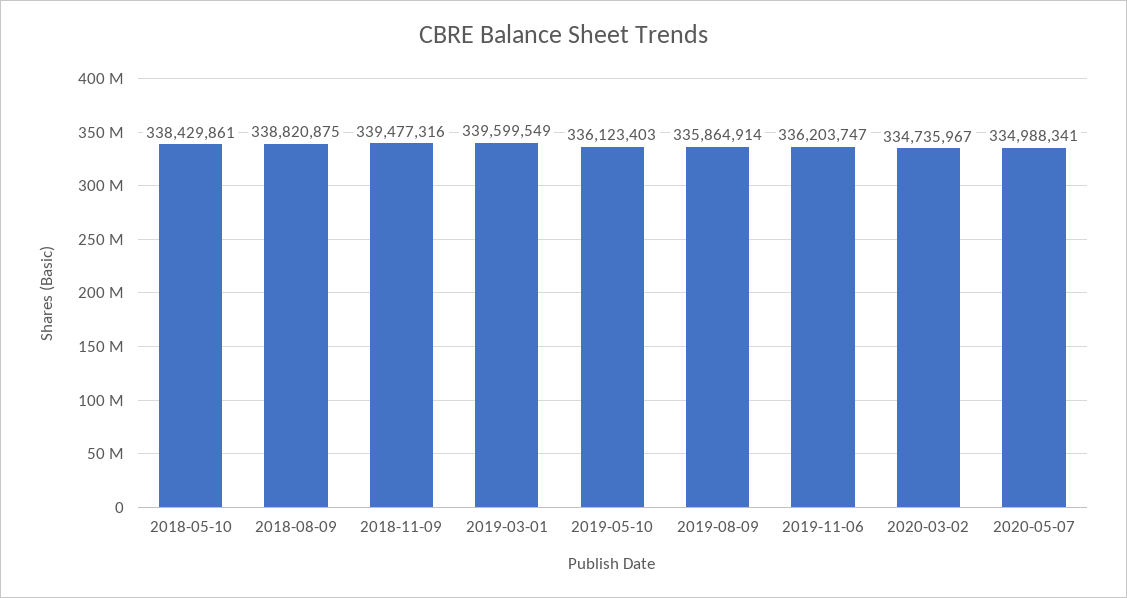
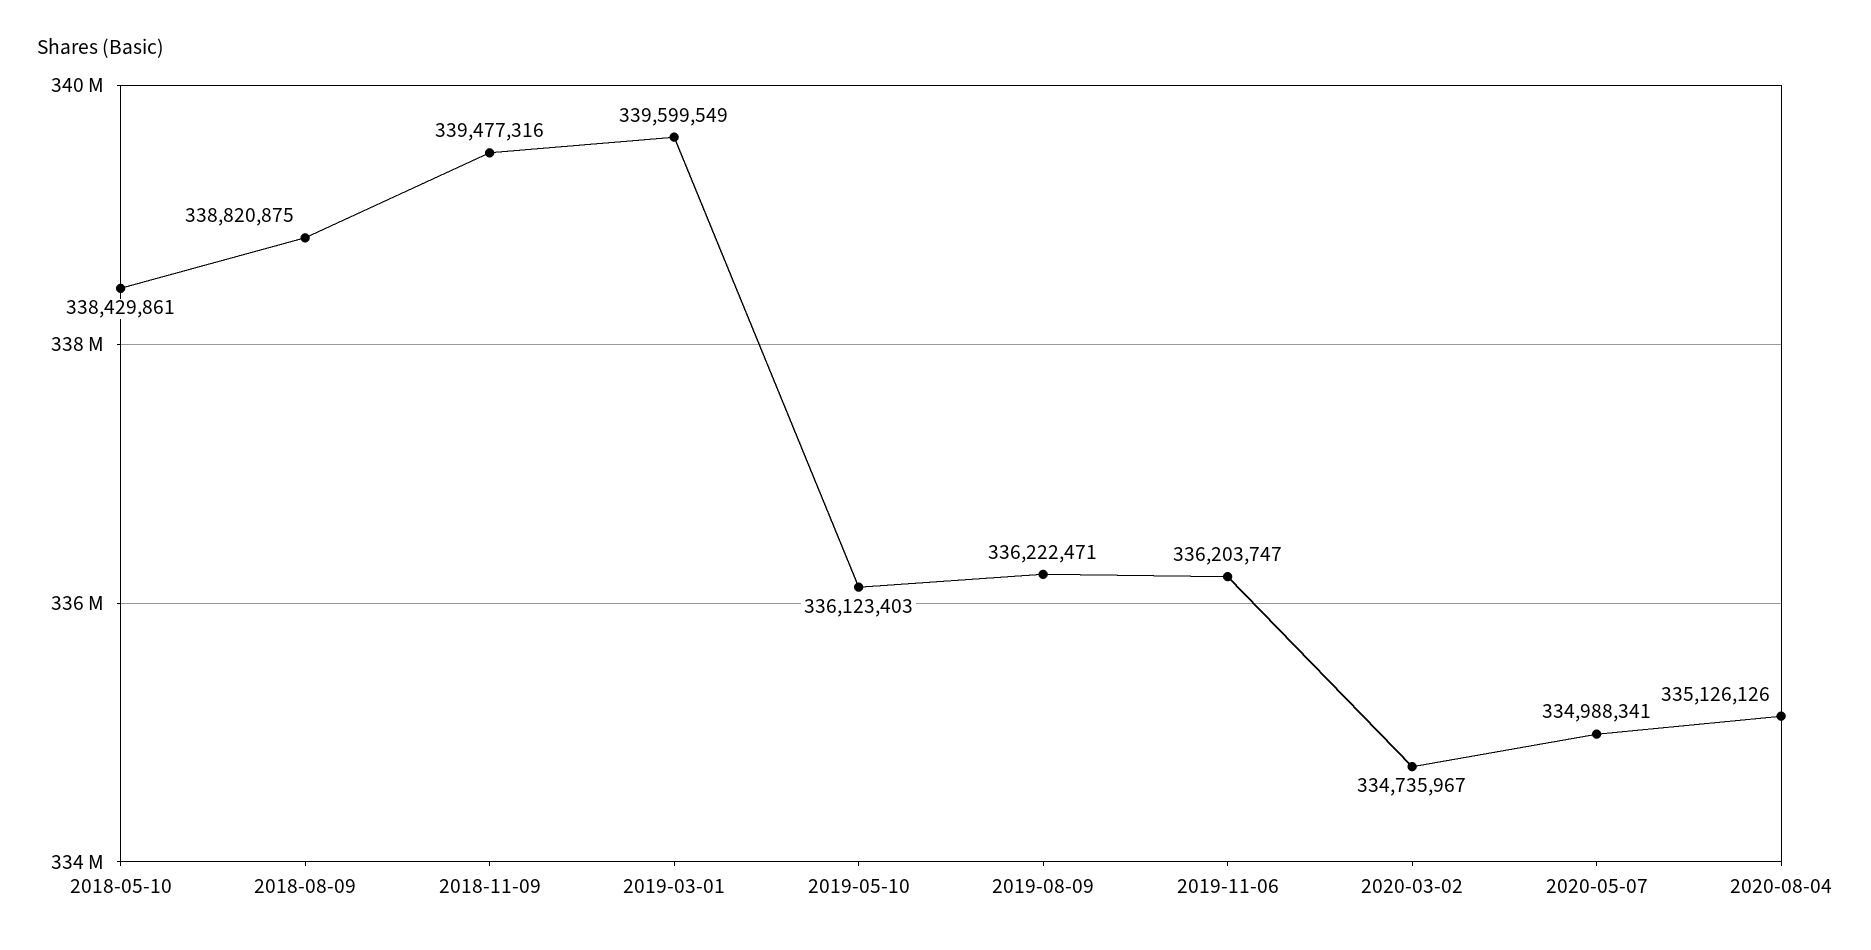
2019-08-09: 335864914 -> 336222471
2020-08-04: none -> 335126126

